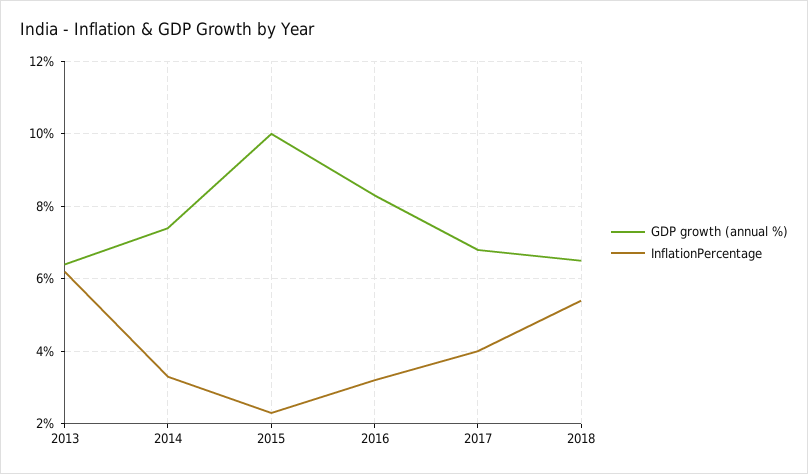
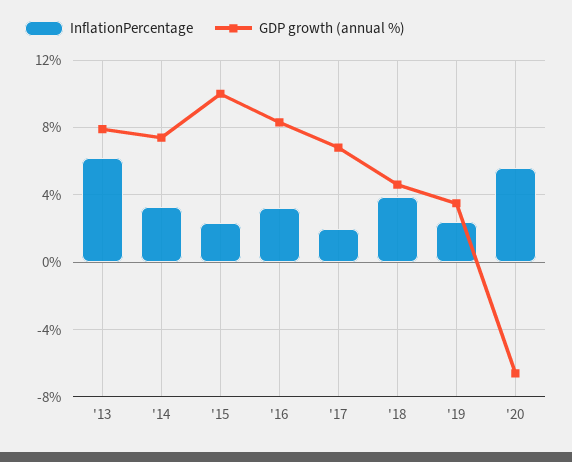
GDP growth (annual %), 2013: 6.5 -> 8
InflationPercentage, 2017: 4 -> 2
GDP growth (annual %), 2018: 6.5 -> 4.5
InflationPercentage, 2018: 5.5 -> 4
InflationPercentage, '19: none -> 2.5
GDP growth (annual %), '19: none -> 3.5
InflationPercentage, '20: none -> 5.5
GDP growth (annual %), '20: none -> -6.5

